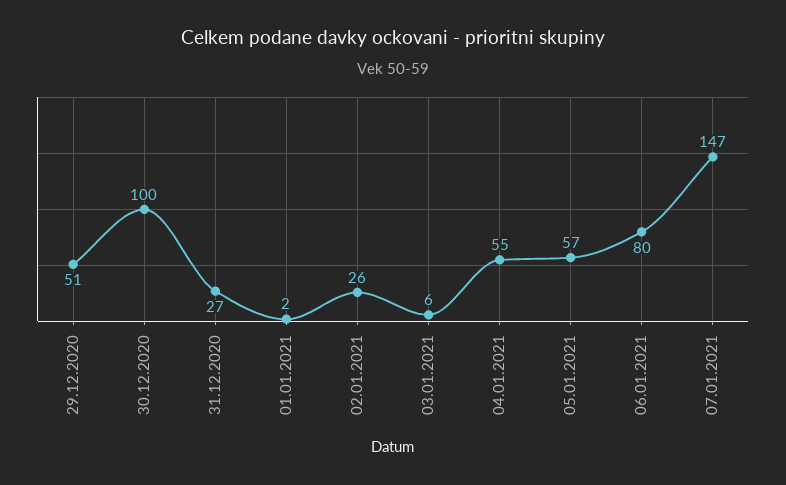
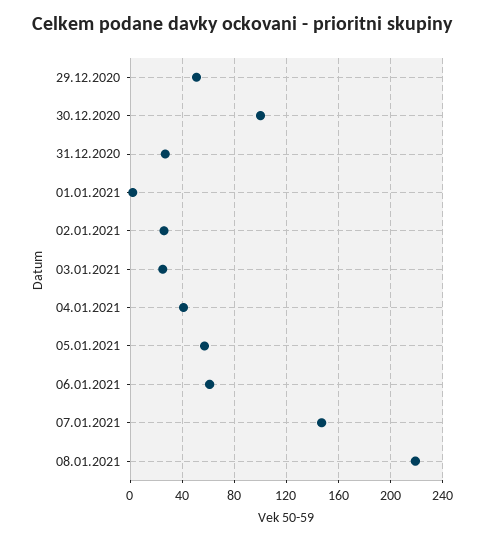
03.01.2021: 6 -> 25
04.01.2021: 55 -> 40
06.01.2021: 80 -> 60
08.01.2021: none -> 220

